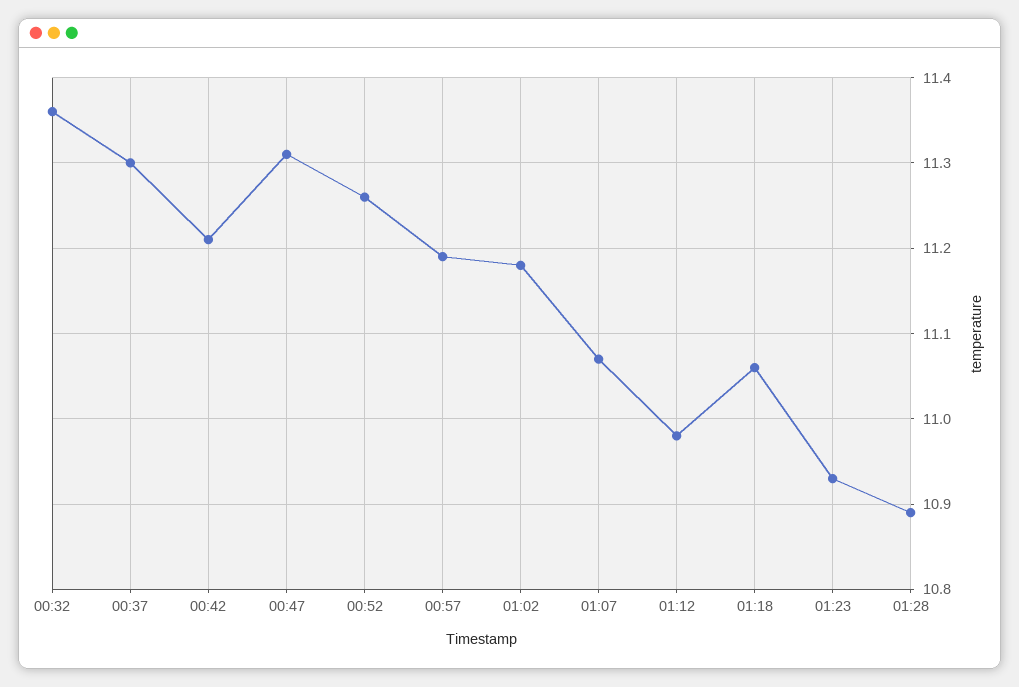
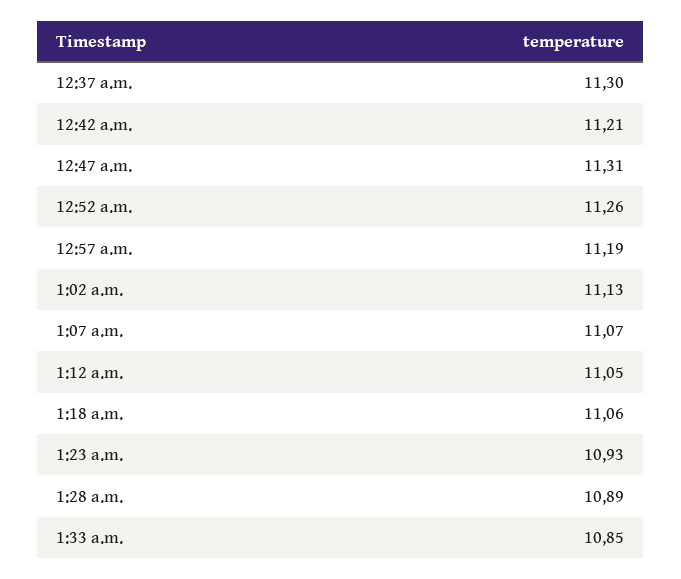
00:32: 11.36 -> none
01:02: 11.18 -> 11.13
01:12: 10.98 -> 11.05
1:33 a.m.: none -> 10.85

